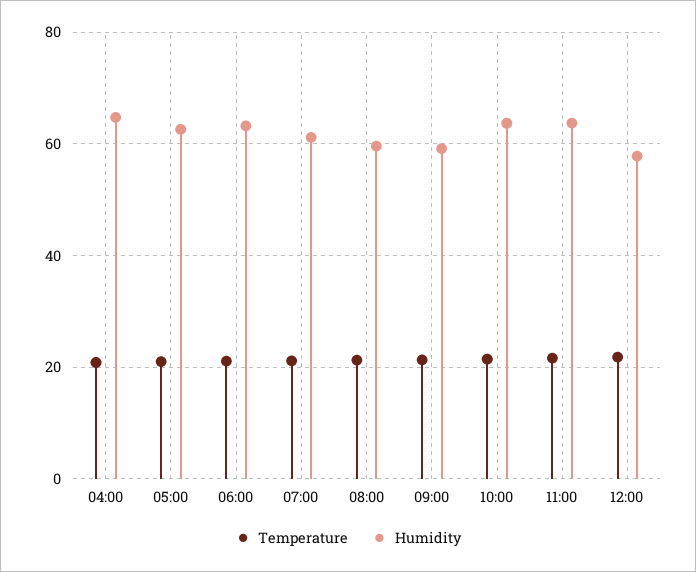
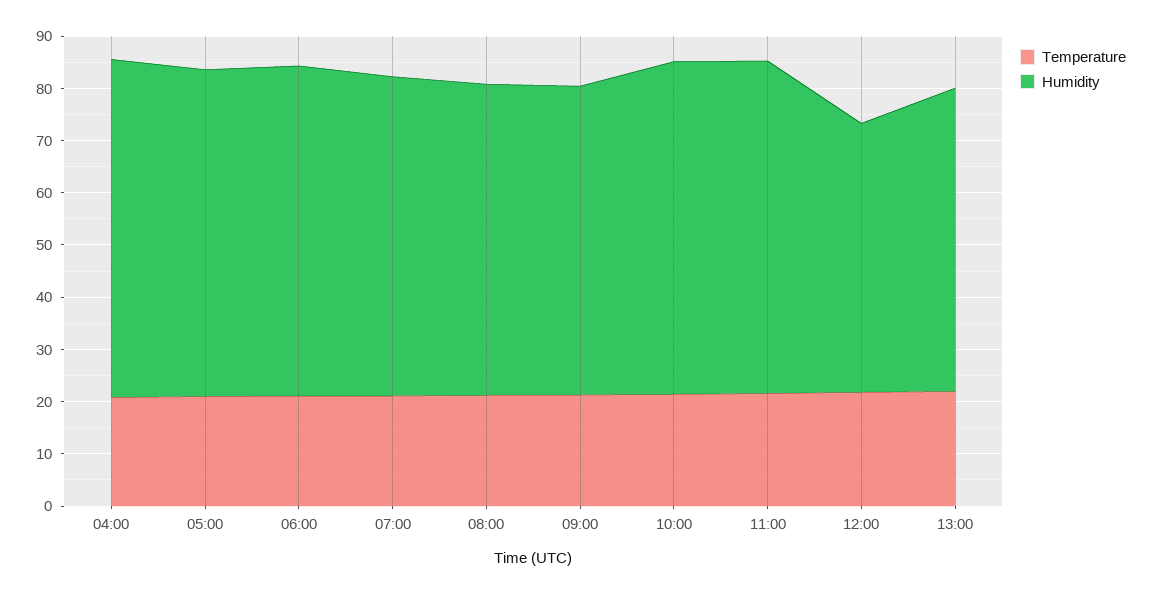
Humidity, 12:00: 58 -> 52
Temperature, 13:00: none -> 22
Humidity, 13:00: none -> 58

